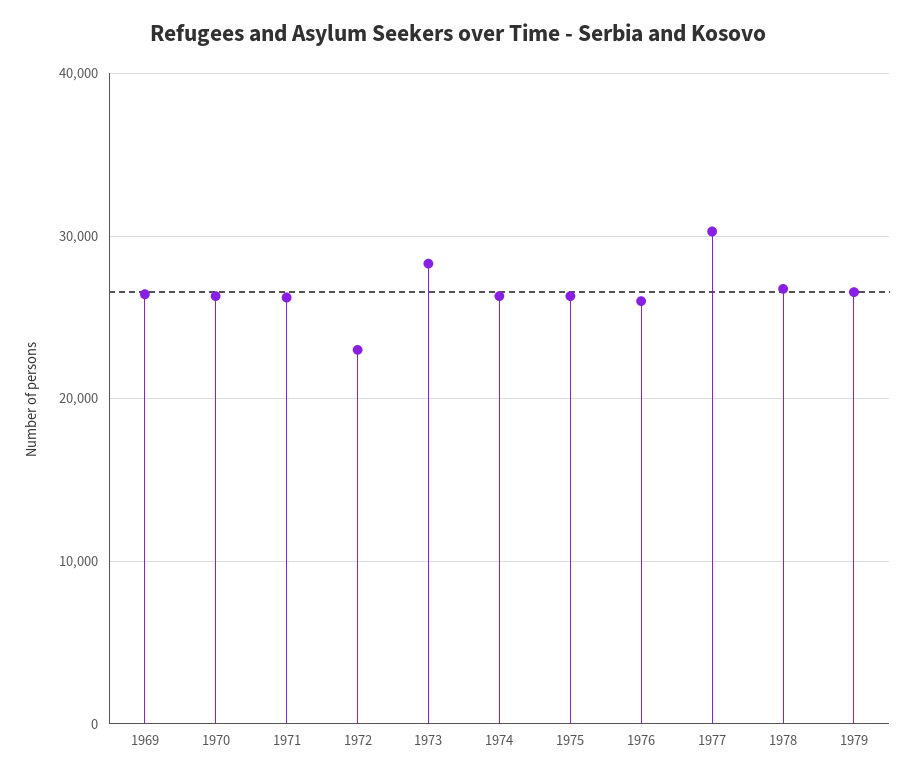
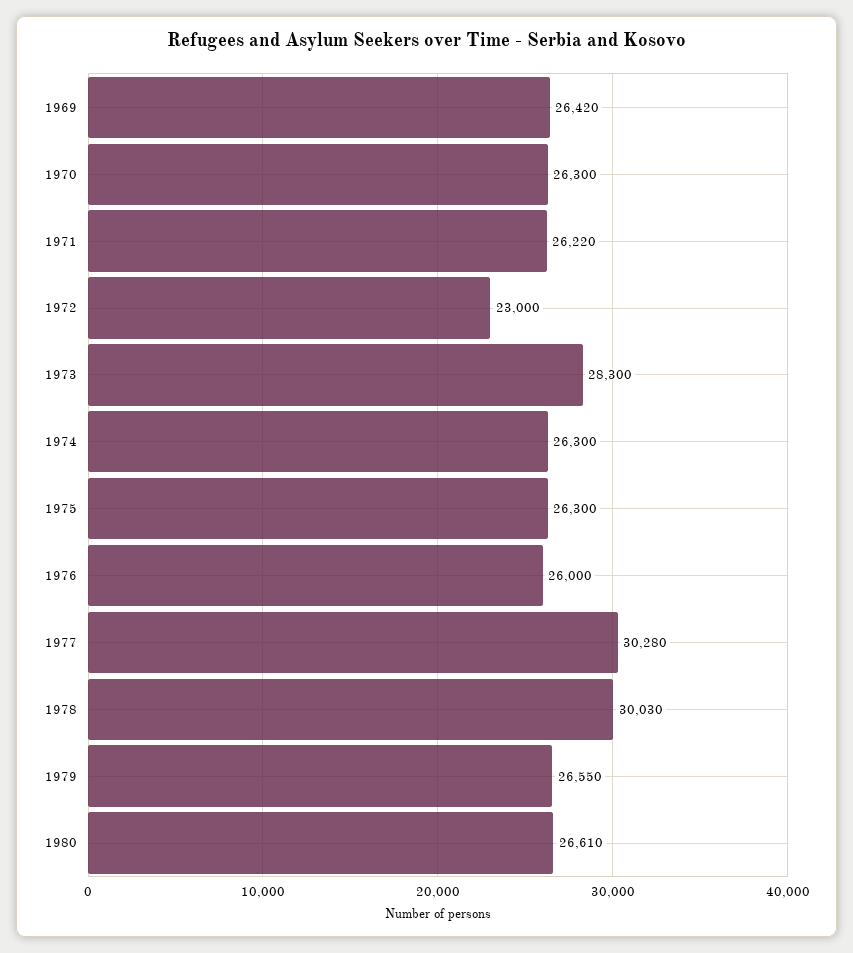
1978: 27000 -> 30030
1980: none -> 26610

